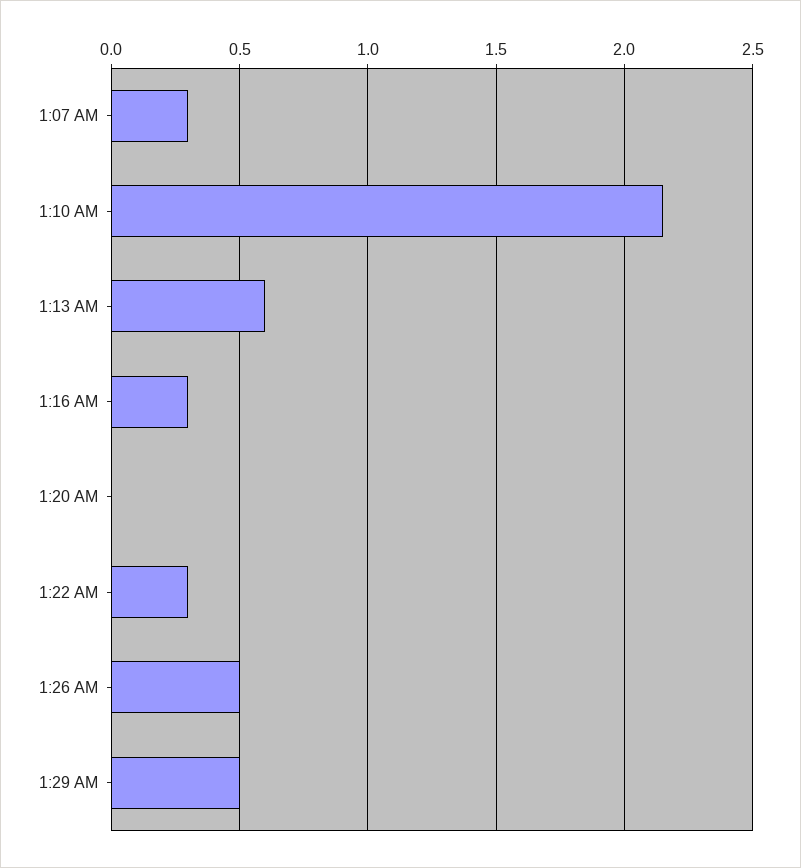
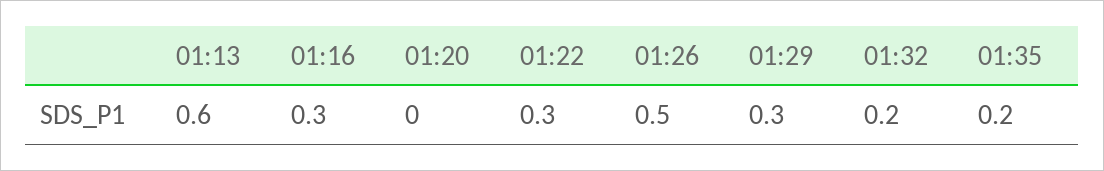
1:07 AM: 0.3 -> none
1:10 AM: 2.15 -> none
1:29 AM: 0.5 -> 0.3
01:32: none -> 0.2
01:35: none -> 0.2

